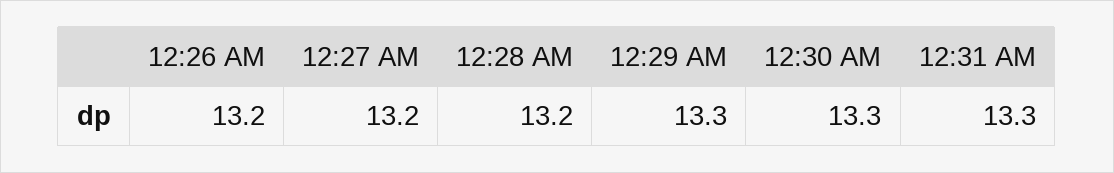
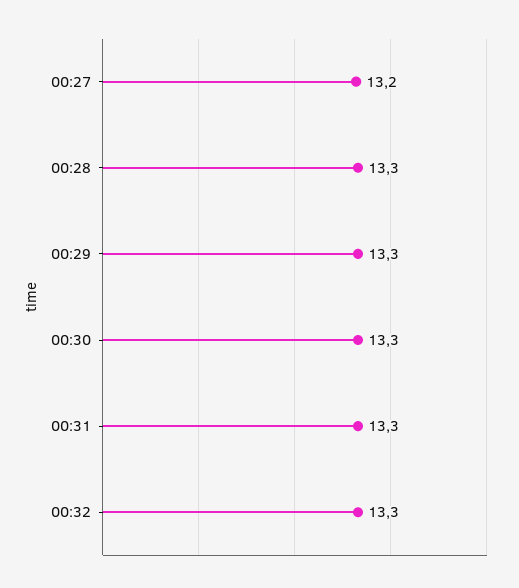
12:26 AM: 13.2 -> none
12:28 AM: 13.2 -> 13.3
00:32: none -> 13.3

